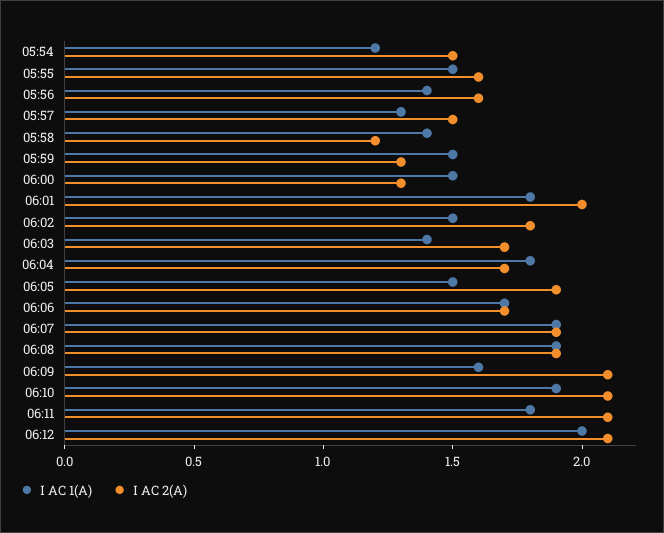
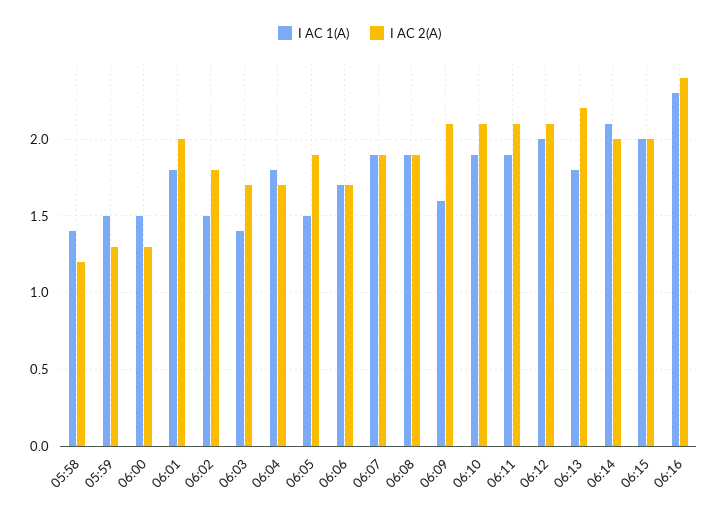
I AC 1(A), 05:54: 1.2 -> none
I AC 2(A), 05:54: 1.5 -> none
I AC 1(A), 05:55: 1.5 -> none
I AC 2(A), 05:55: 1.6 -> none
I AC 1(A), 05:56: 1.4 -> none
I AC 2(A), 05:56: 1.6 -> none
I AC 1(A), 05:57: 1.3 -> none
I AC 2(A), 05:57: 1.5 -> none
I AC 1(A), 06:11: 1.8 -> 1.9
I AC 1(A), 06:13: none -> 1.8
I AC 2(A), 06:13: none -> 2.2
I AC 1(A), 06:14: none -> 2.1
I AC 2(A), 06:14: none -> 2
I AC 1(A), 06:15: none -> 2
I AC 2(A), 06:15: none -> 2
I AC 1(A), 06:16: none -> 2.3
I AC 2(A), 06:16: none -> 2.4

